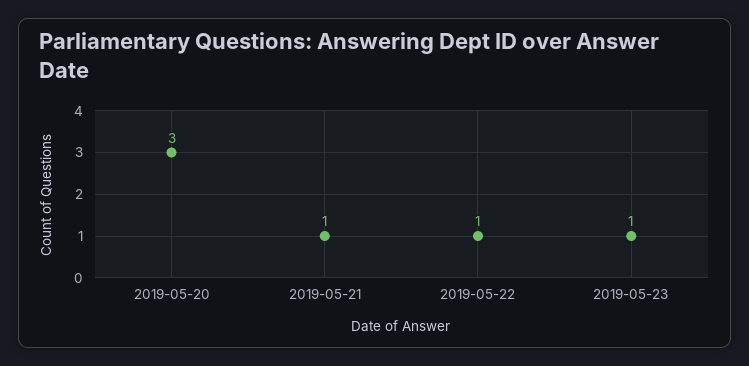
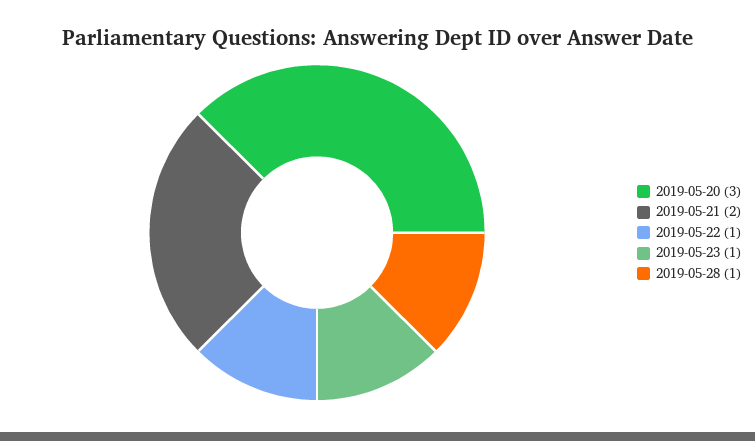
2019-05-21: 1 -> 2
2019-05-28: none -> 1

